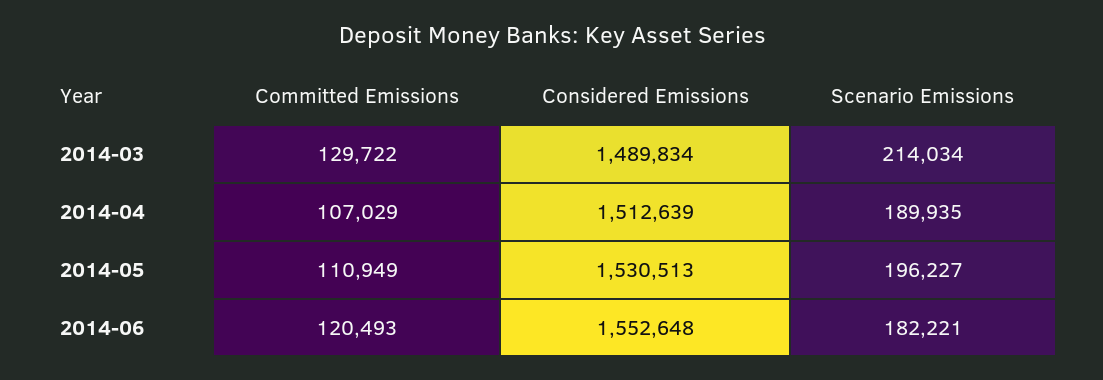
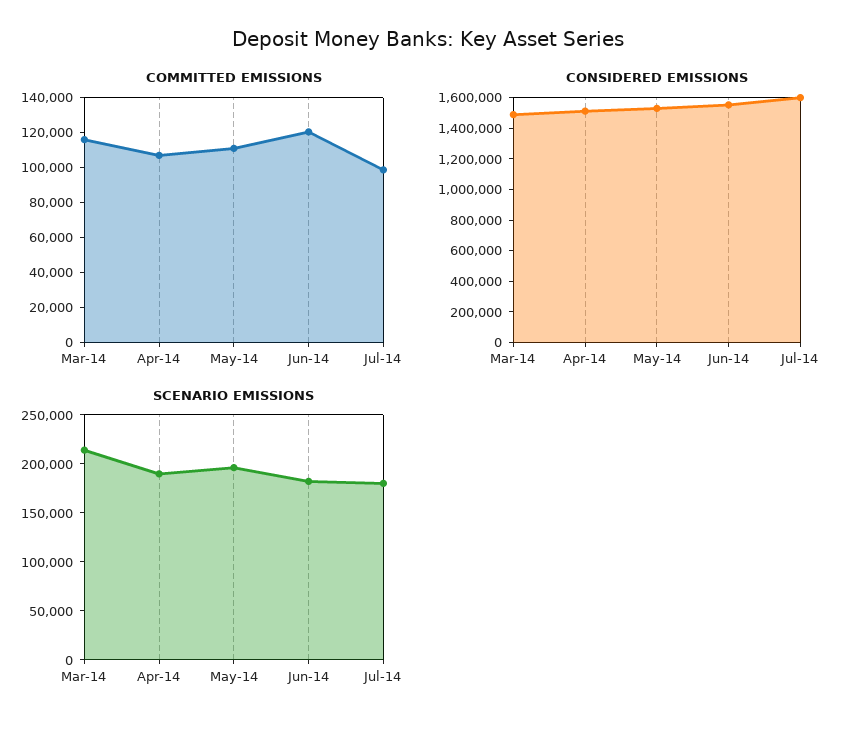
Committed Emissions, 2014-03: 129722 -> 115000
Committed Emissions, Jul-14: none -> 100000
Considered Emissions, Jul-14: none -> 1600000
Scenario Emissions, Jul-14: none -> 180000

